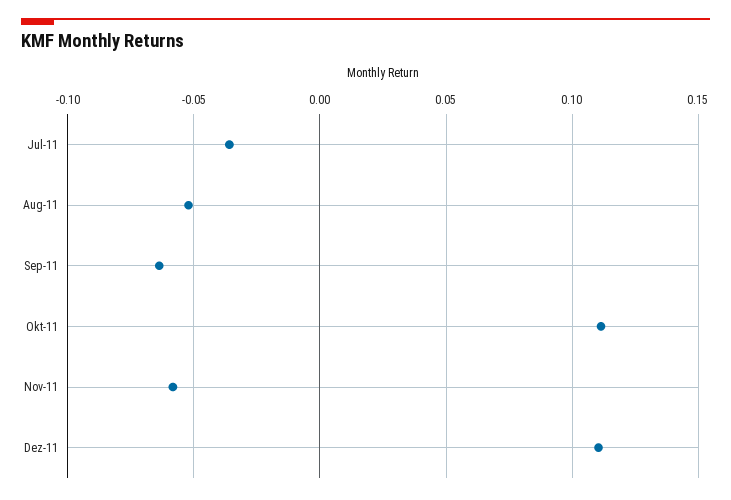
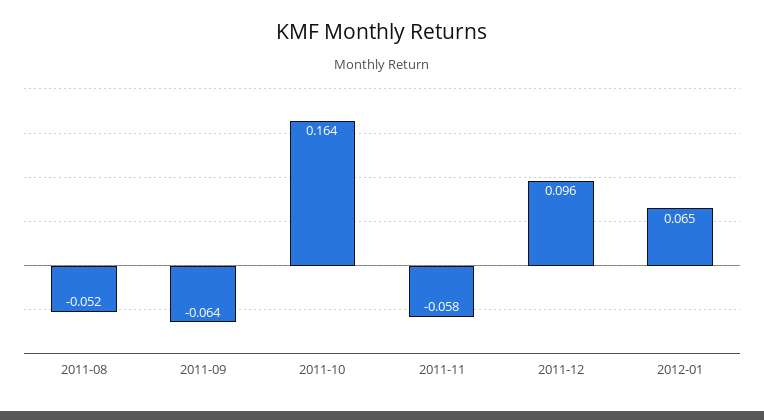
Jul-11: -0.035 -> none
Okt-11: 0.11 -> 0.164
Dez-11: 0.11 -> 0.096
2012-01: none -> 0.065

